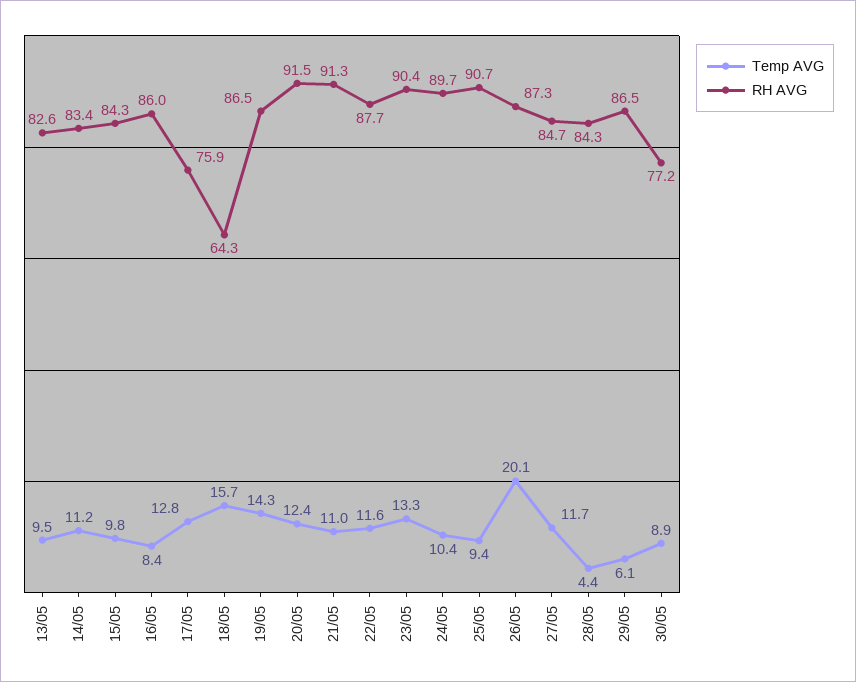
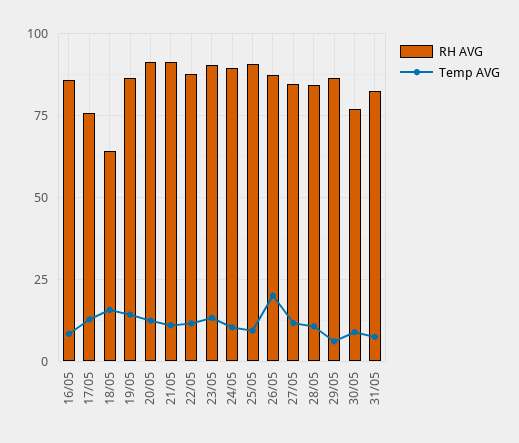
Temp AVG, 13/05: 9.5 -> none
RH AVG, 13/05: 82.6 -> none
Temp AVG, 14/05: 11.2 -> none
RH AVG, 14/05: 83.4 -> none
Temp AVG, 15/05: 9.8 -> none
RH AVG, 15/05: 84.3 -> none
Temp AVG, 28/05: 4.4 -> 10
RH AVG, 31/05: none -> 82.5
Temp AVG, 31/05: none -> 7.5

